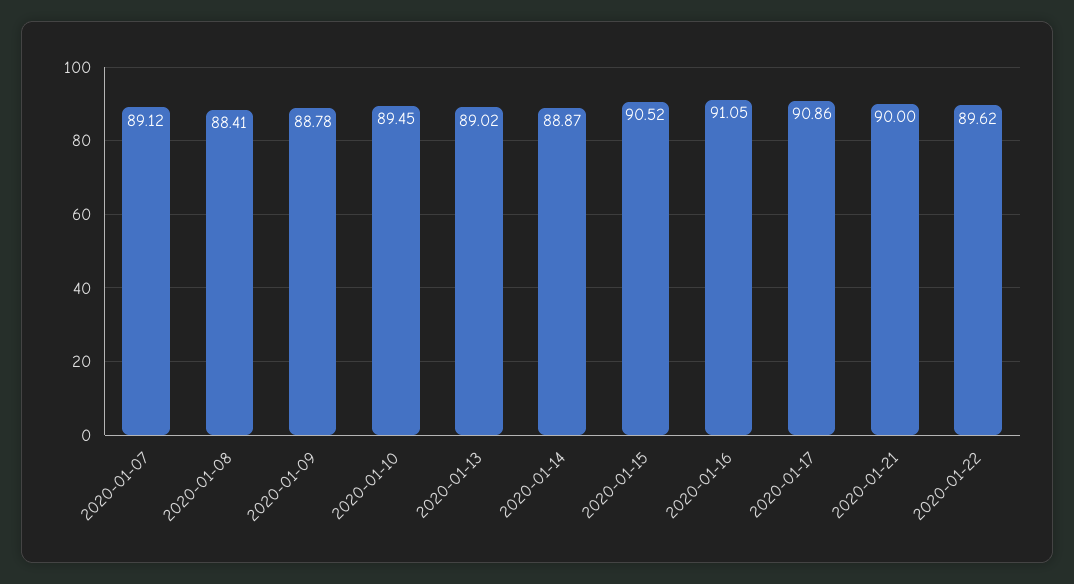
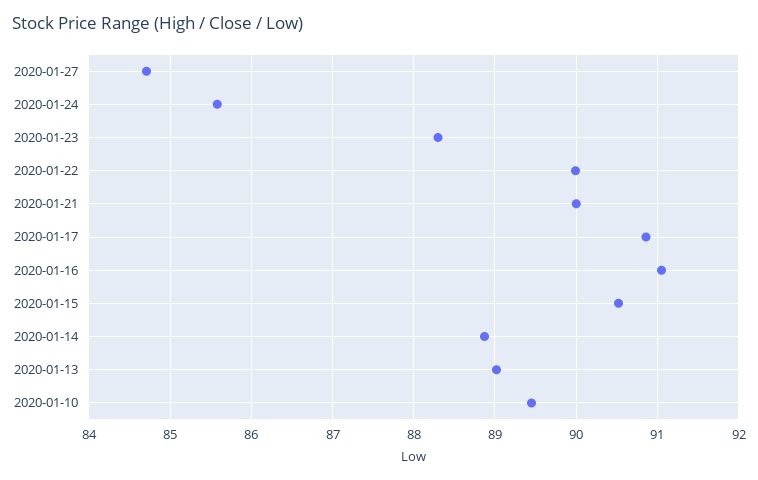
2020-01-07: 89.12 -> none
2020-01-08: 88.41 -> none
2020-01-09: 88.78 -> none
2020-01-22: 89.62 -> 90
2020-01-27: none -> 84.7
2020-01-24: none -> 85.6
2020-01-23: none -> 88.3

